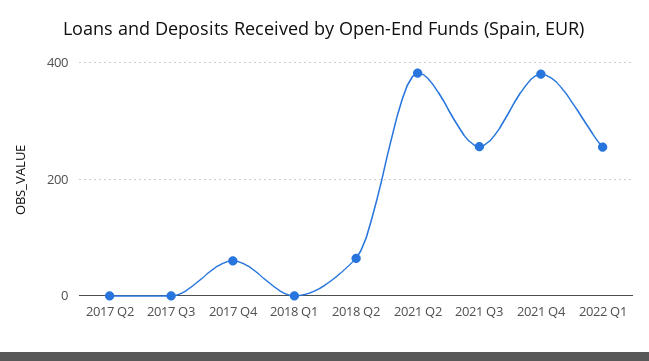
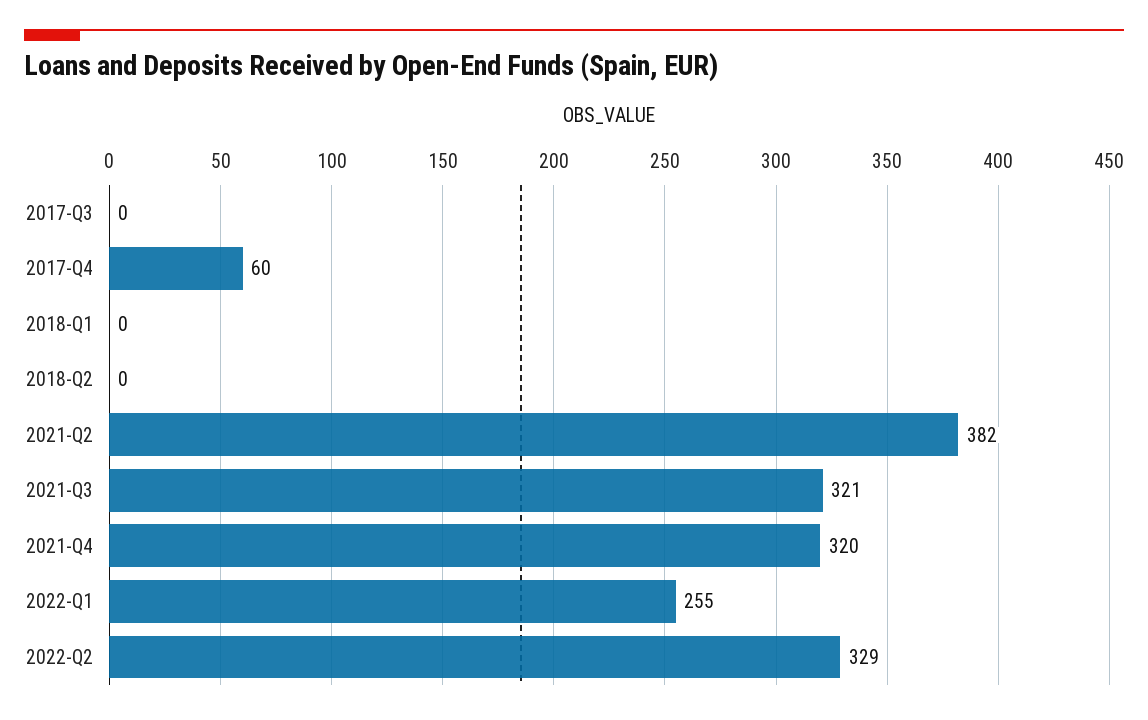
2017 Q2: 0 -> none
2018 Q2: 60 -> 0
2021 Q3: 260 -> 321
2021 Q4: 380 -> 320
2022-Q2: none -> 329

